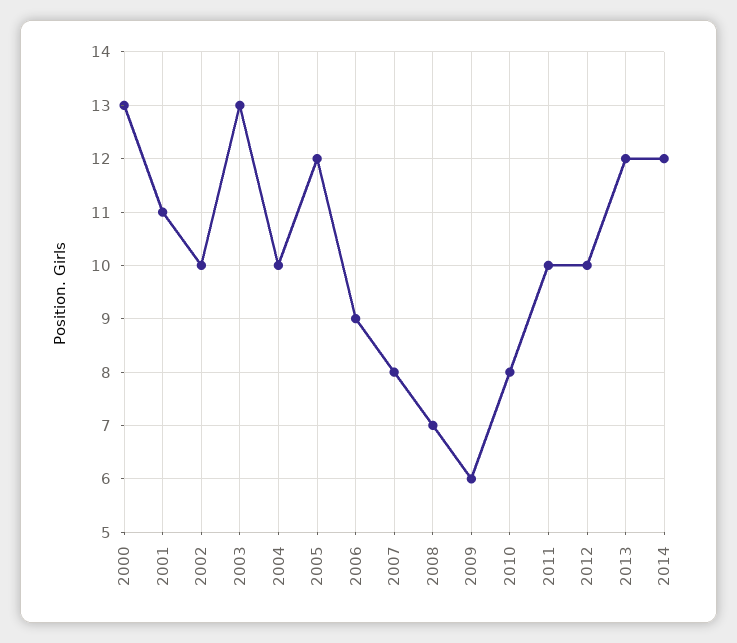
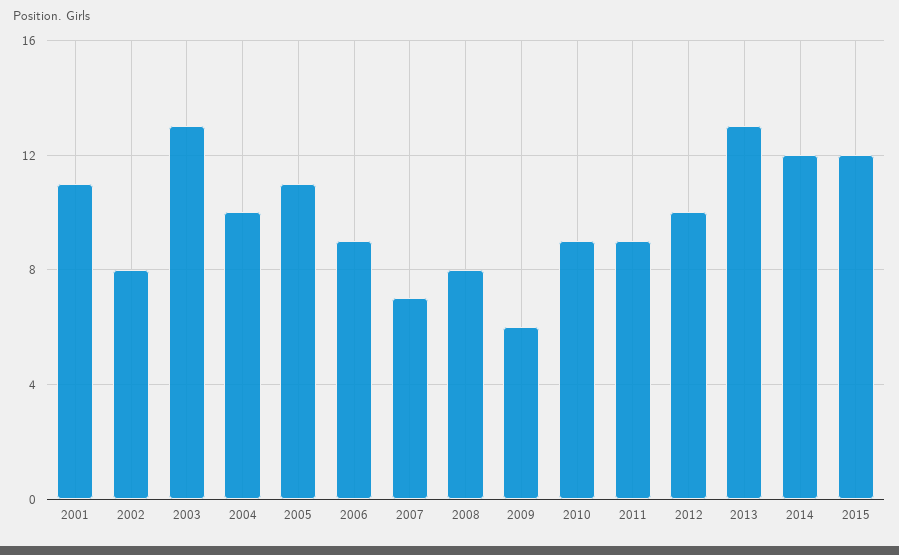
2000: 13 -> none
2002: 10 -> 8
2005: 12 -> 11
2007: 8 -> 7
2008: 7 -> 8
2010: 8 -> 9
2011: 10 -> 9
2013: 12 -> 13
2015: none -> 12

